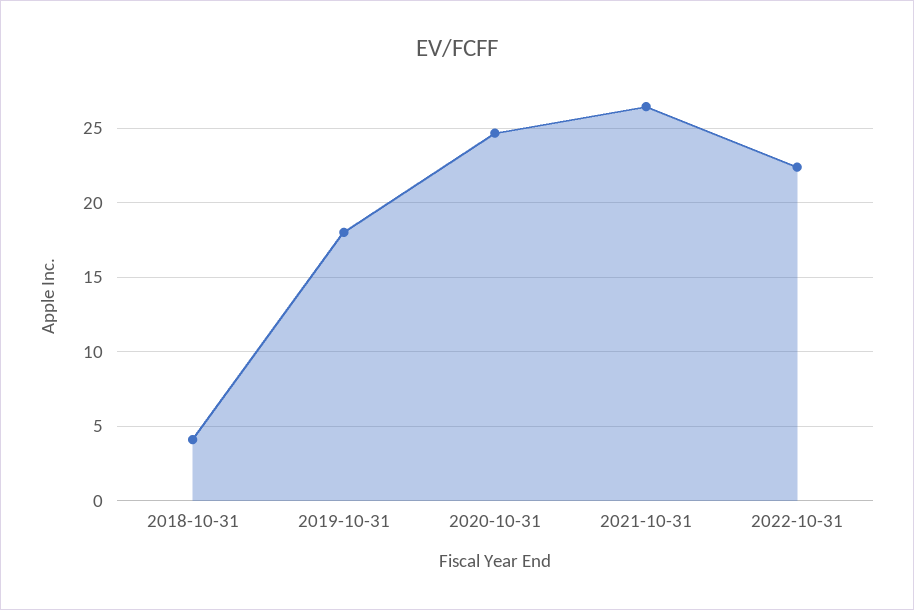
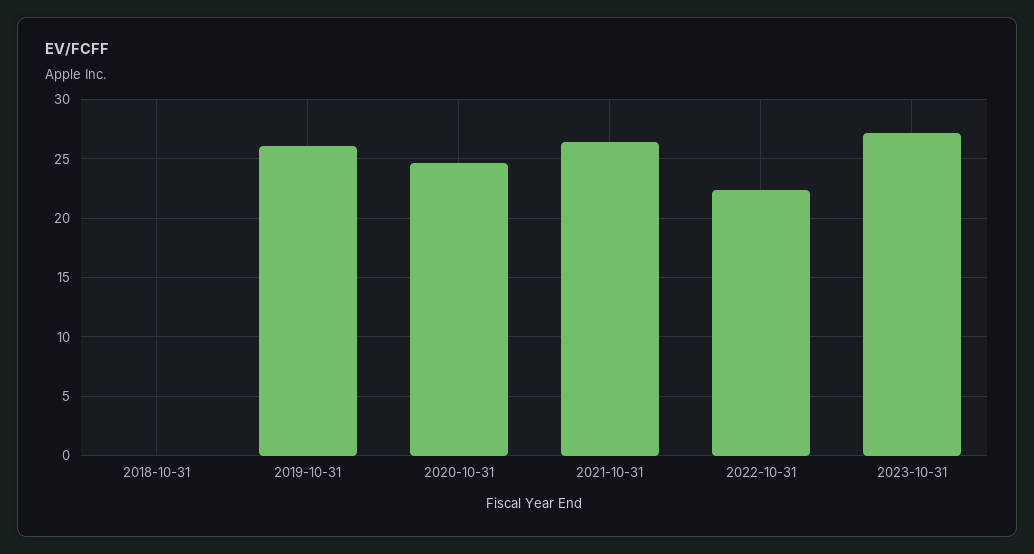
2018-10-31: 4 -> 0
2019-10-31: 18 -> 26
2023-10-31: none -> 27

